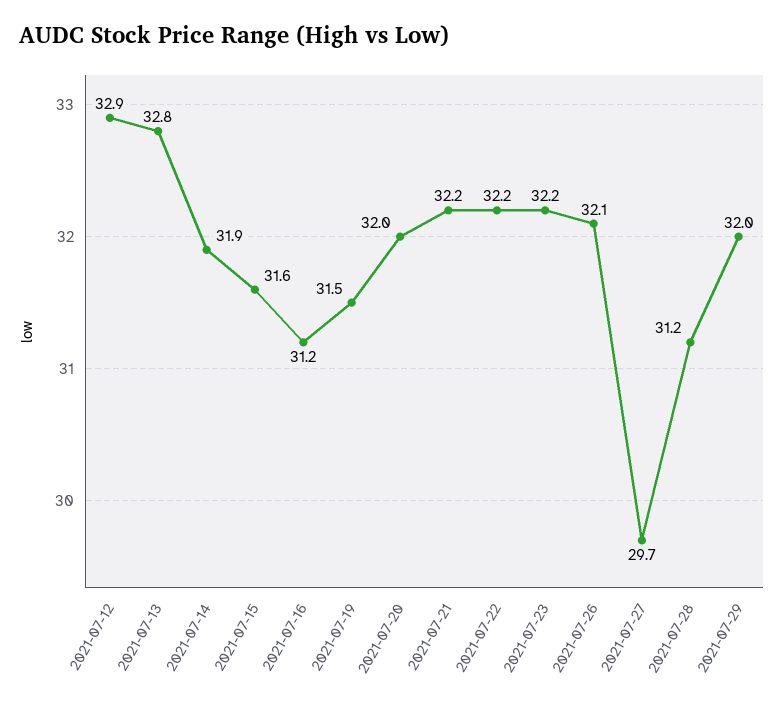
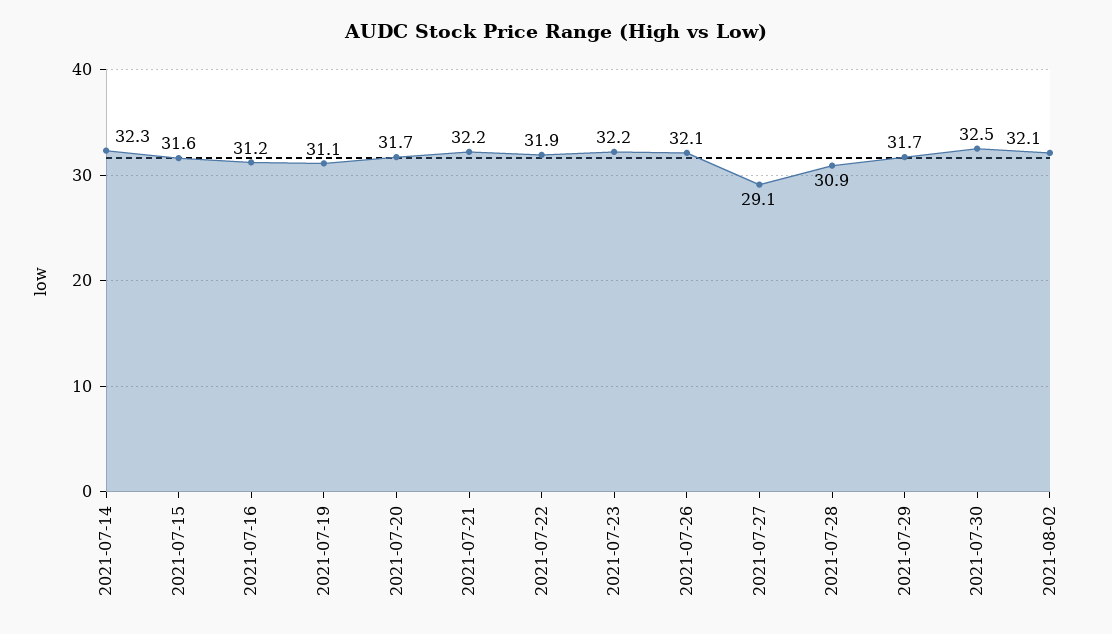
2021-07-12: 32.9 -> none
2021-07-13: 32.8 -> none
2021-07-14: 31.9 -> 32.3
2021-07-19: 31.5 -> 31.1
2021-07-20: 32 -> 31.7
2021-07-22: 32.2 -> 31.9
2021-07-27: 29.7 -> 29.1
2021-07-28: 31.2 -> 30.9
2021-07-29: 32 -> 31.7
2021-07-30: none -> 32.5
2021-08-02: none -> 32.1

